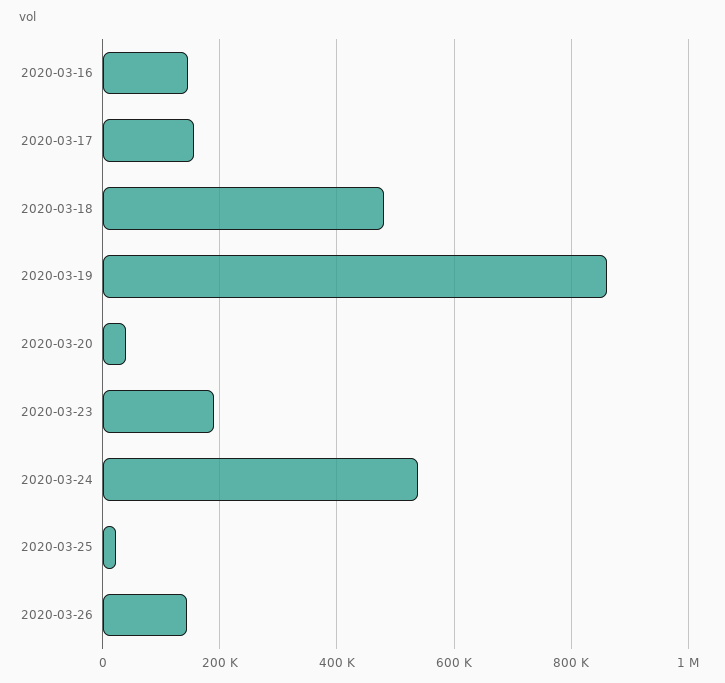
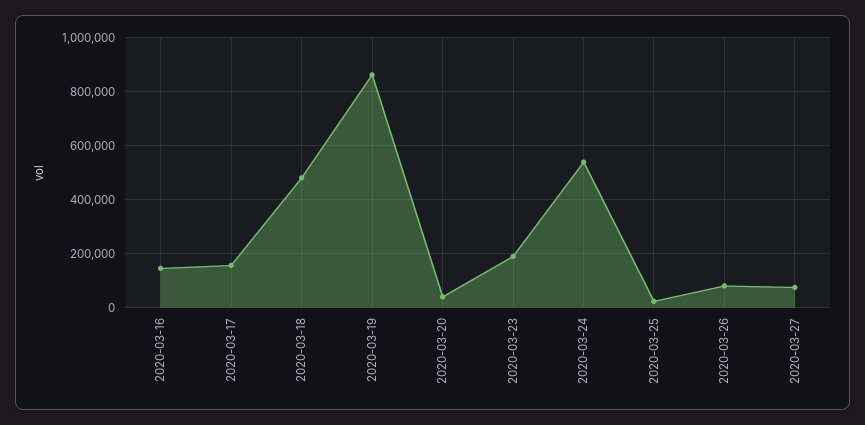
2020-03-26: 140000 -> 75000
2020-03-27: none -> 75000

